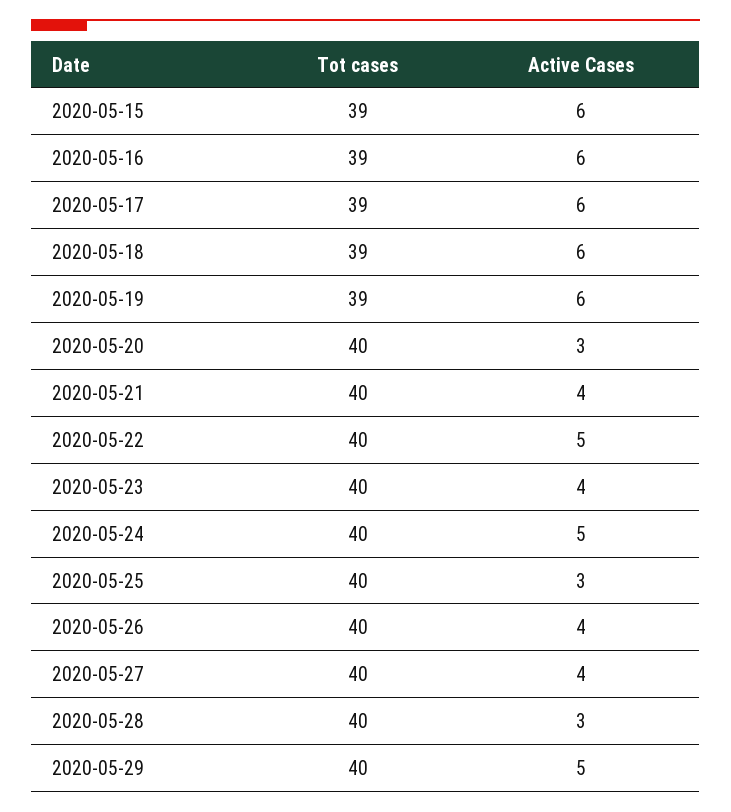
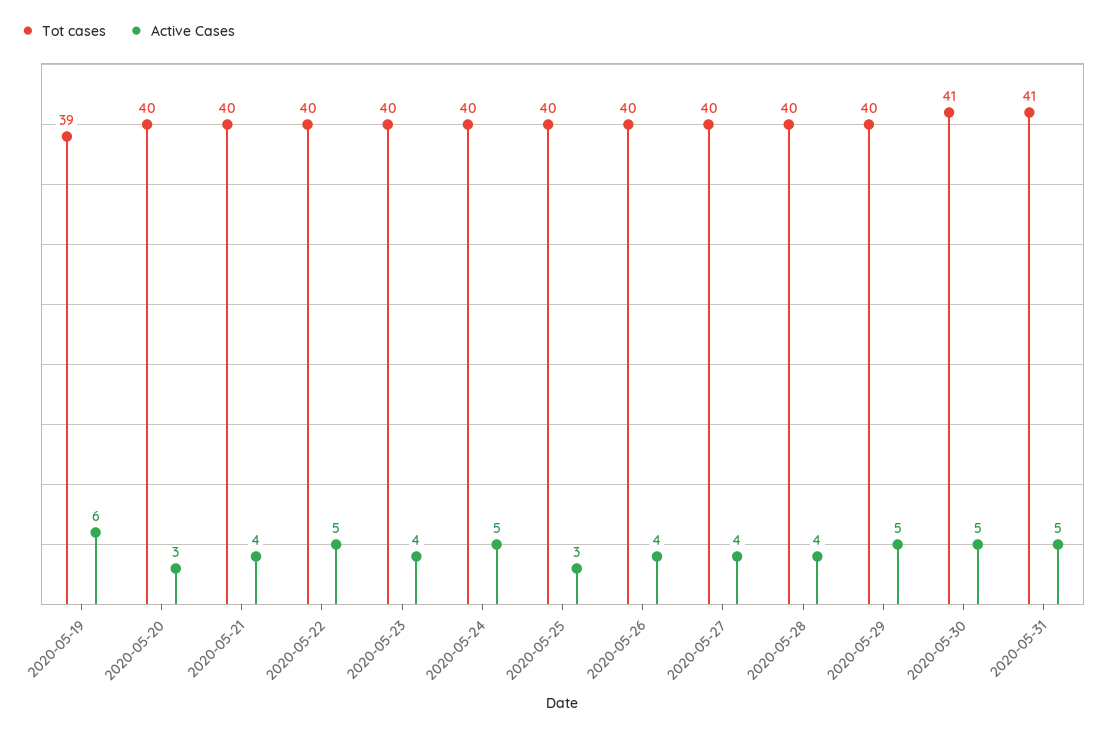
Tot cases, 2020-05-15: 39 -> none
Active Cases, 2020-05-15: 6 -> none
Tot cases, 2020-05-16: 39 -> none
Active Cases, 2020-05-16: 6 -> none
Tot cases, 2020-05-17: 39 -> none
Active Cases, 2020-05-17: 6 -> none
Tot cases, 2020-05-18: 39 -> none
Active Cases, 2020-05-18: 6 -> none
Active Cases, 2020-05-28: 3 -> 4
Tot cases, 2020-05-30: none -> 41
Active Cases, 2020-05-30: none -> 5
Tot cases, 2020-05-31: none -> 41
Active Cases, 2020-05-31: none -> 5

